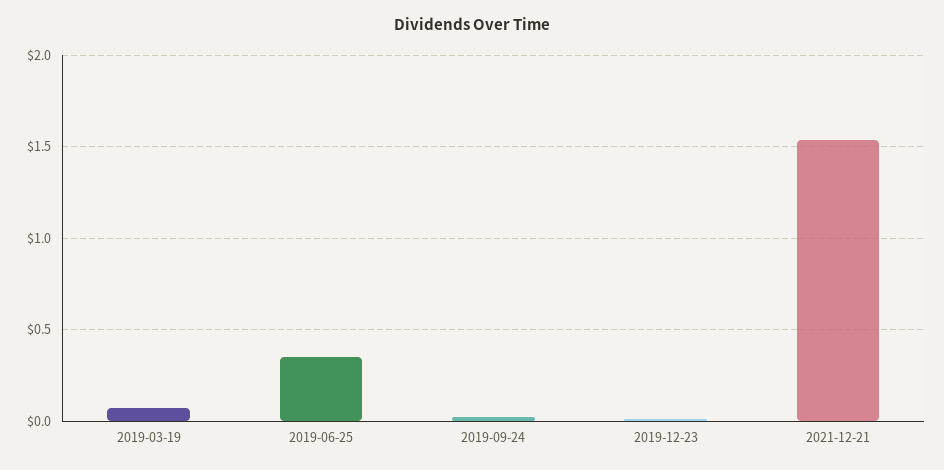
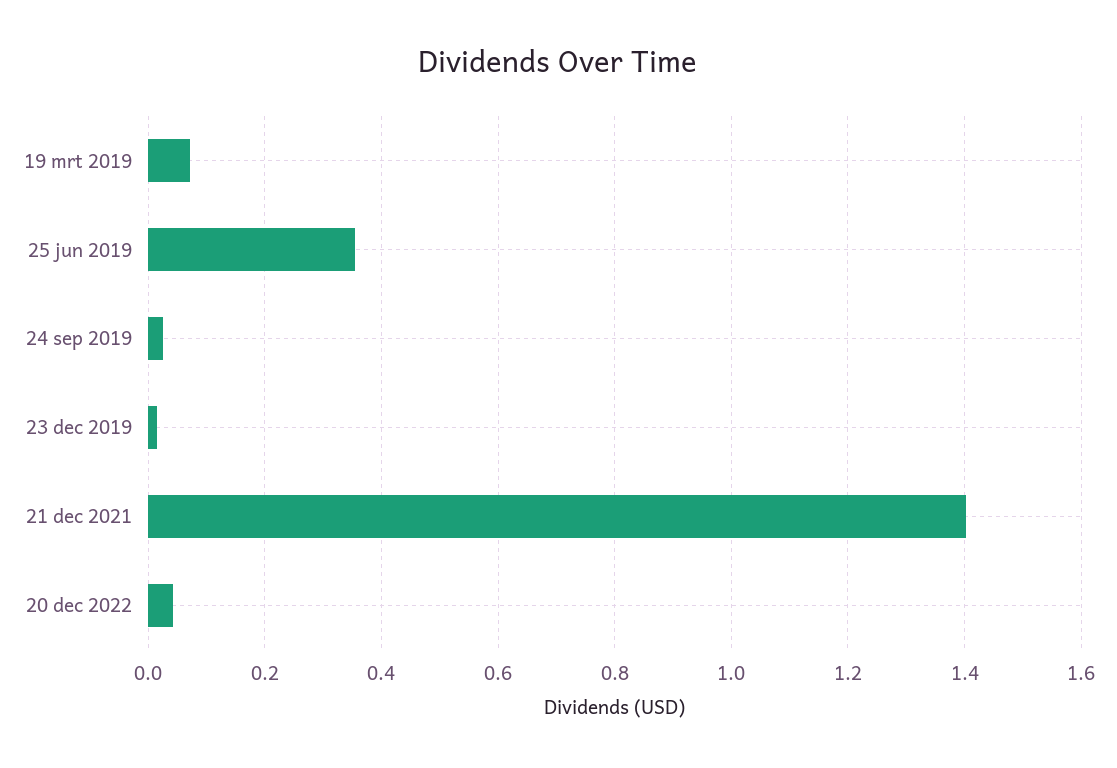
2021-12-21: 1.55 -> 1.4
20 dec 2022: none -> 0.04

